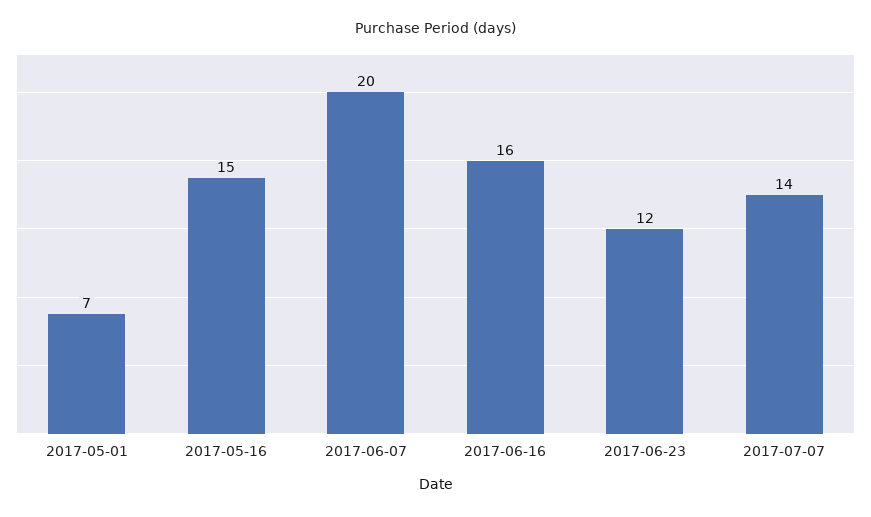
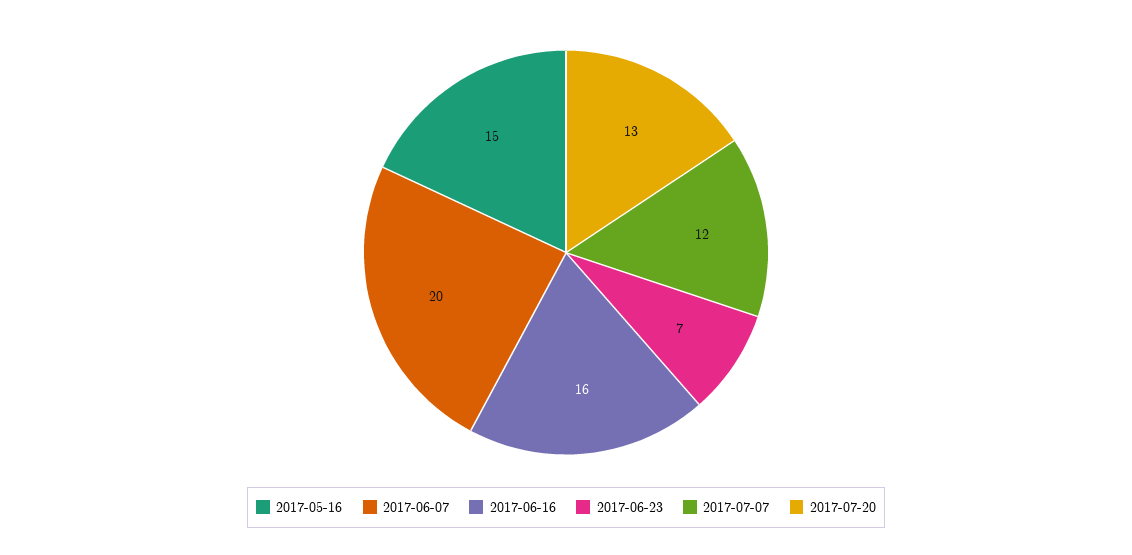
2017-05-01: 7 -> none
2017-06-23: 12 -> 7
2017-07-07: 14 -> 12
2017-07-20: none -> 13

